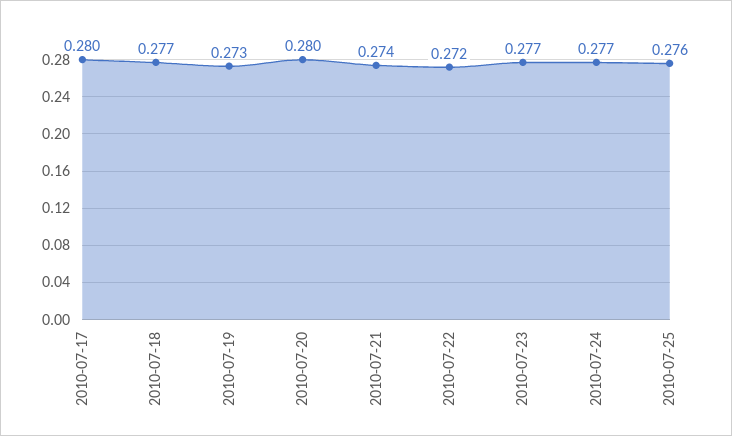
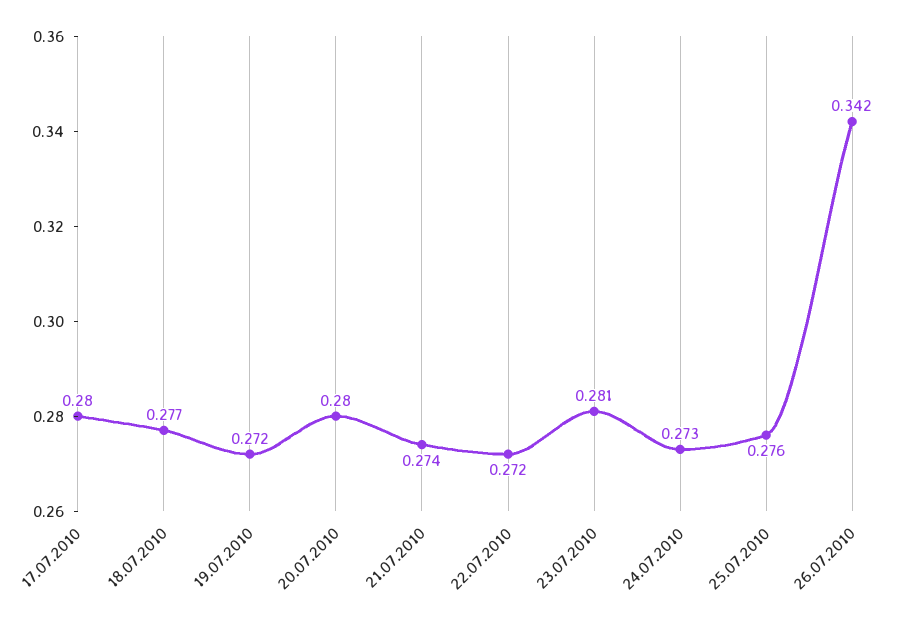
2010-07-19: 0.273 -> 0.272
2010-07-23: 0.277 -> 0.281
2010-07-24: 0.277 -> 0.273
26.07.2010: none -> 0.342

